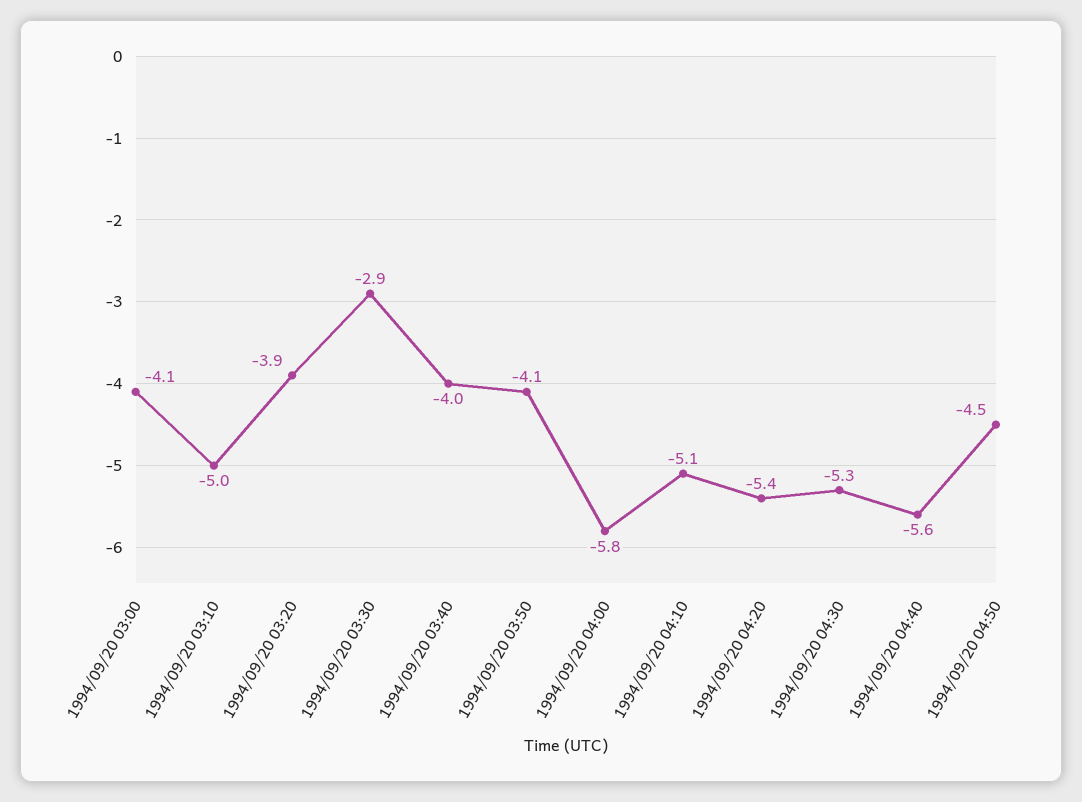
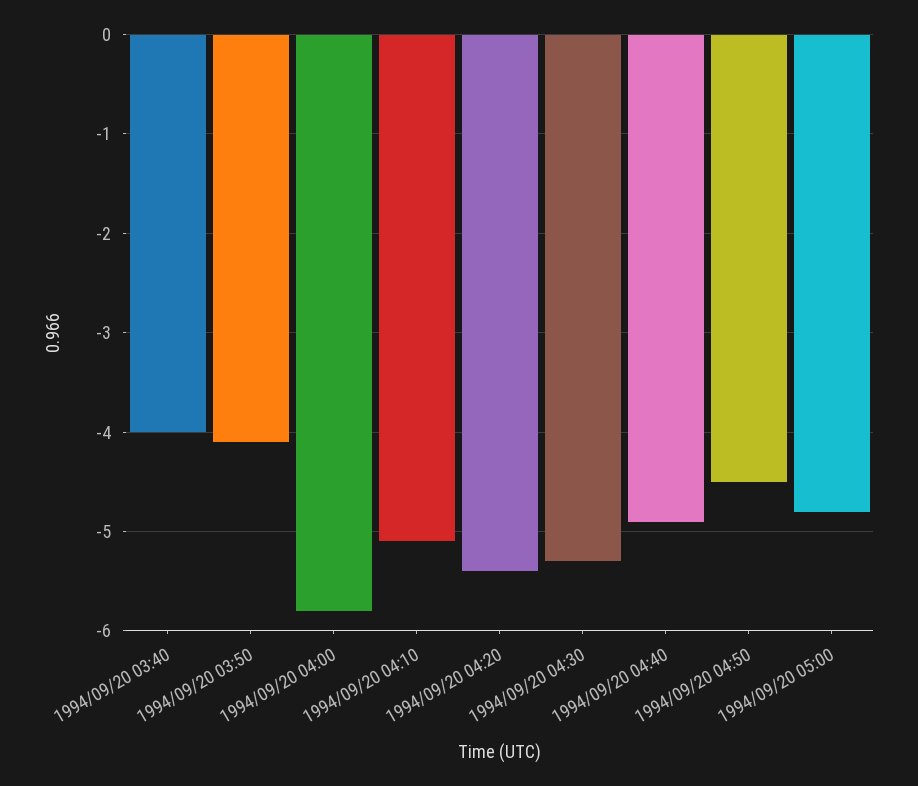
1994/09/20 03:00: -4.1 -> none
1994/09/20 03:10: -5 -> none
1994/09/20 03:20: -3.9 -> none
1994/09/20 03:30: -2.9 -> none
1994/09/20 04:40: -5.6 -> -4.9
1994/09/20 05:00: none -> -4.8

